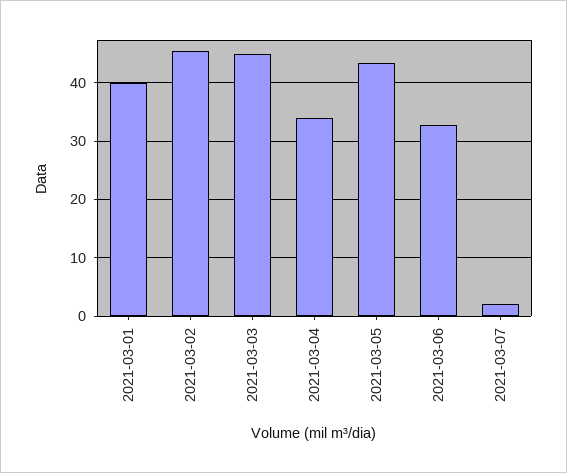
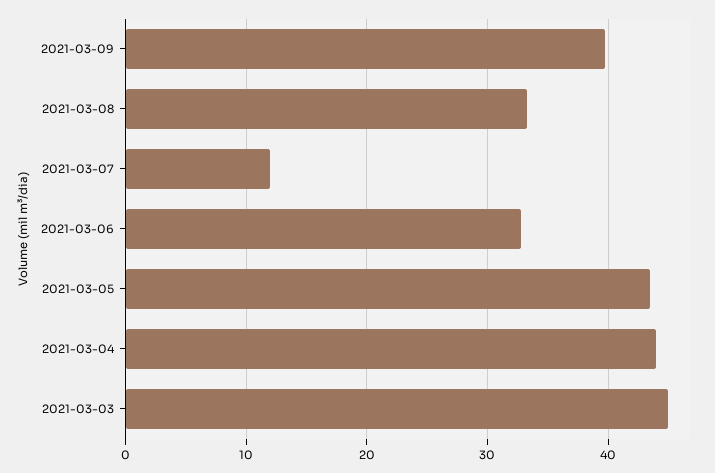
2021-03-01: 40 -> none
2021-03-02: 46 -> none
2021-03-04: 34 -> 44
2021-03-07: 2 -> 12
2021-03-09: none -> 40
2021-03-08: none -> 33

